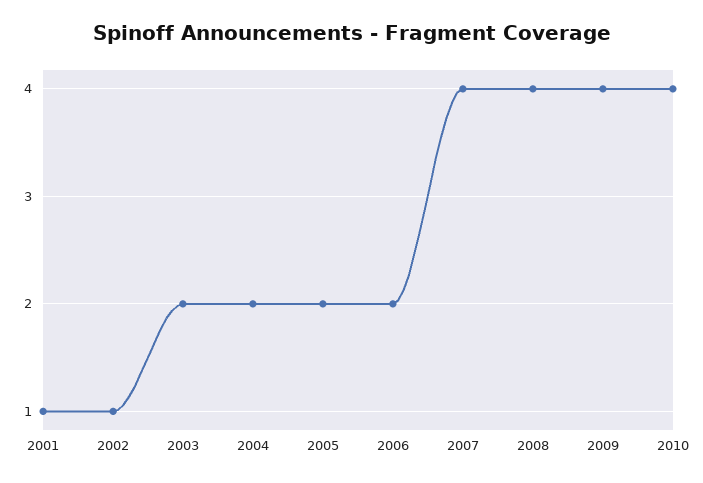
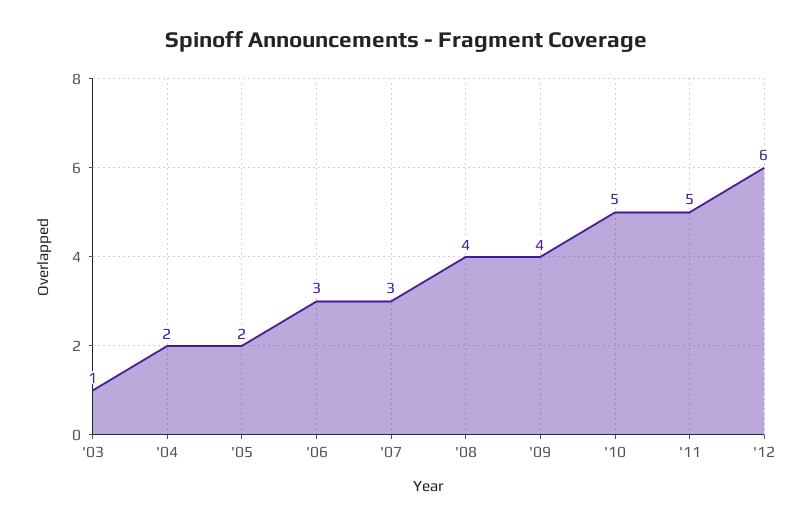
2001: 1 -> none
2002: 1 -> none
2003: 2 -> 1
2006: 2 -> 3
2007: 4 -> 3
2010: 4 -> 5
'11: none -> 5
'12: none -> 6

